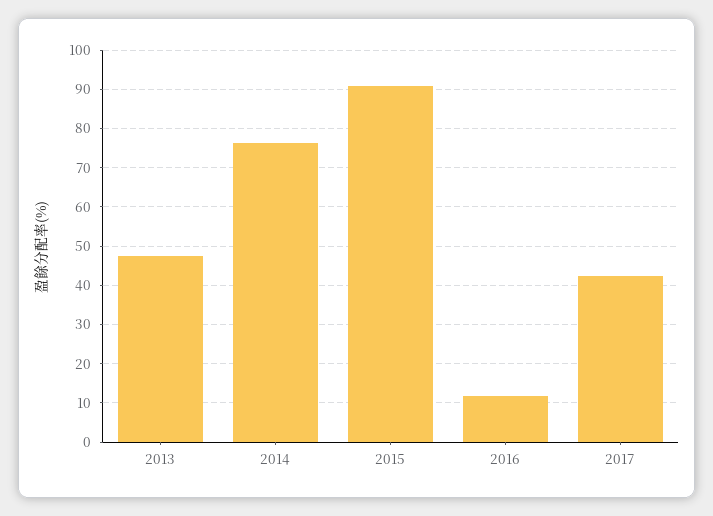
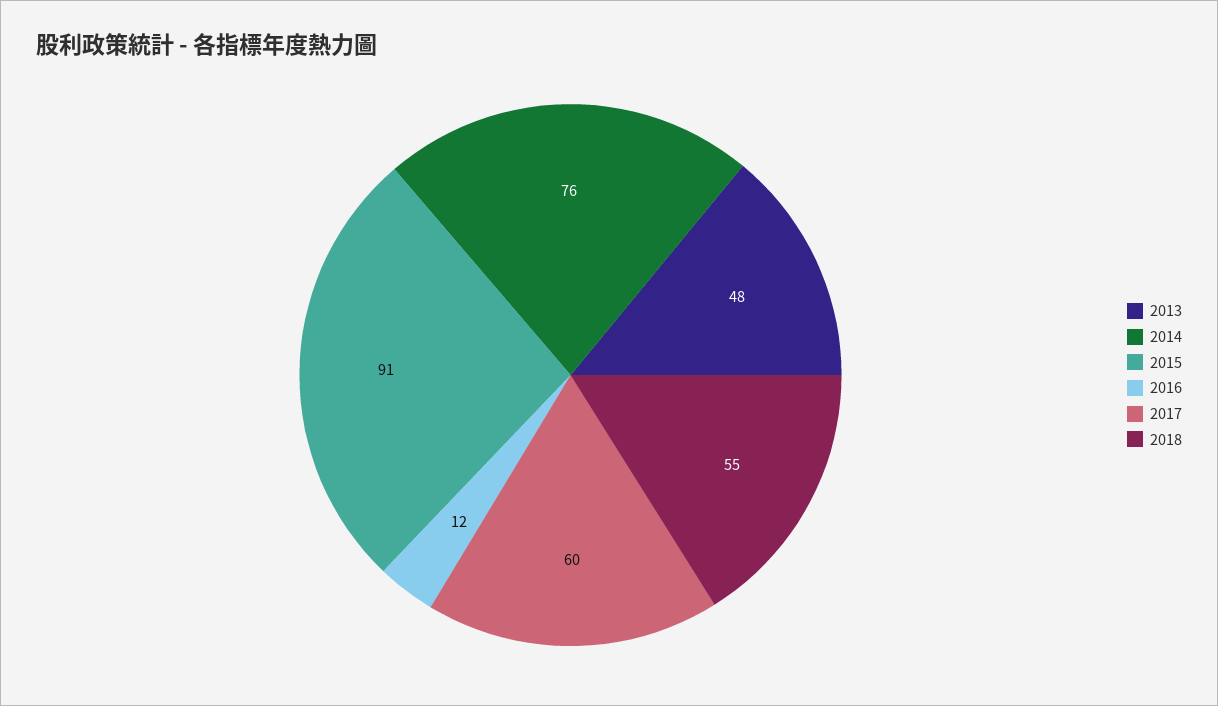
2017: 42 -> 60
2018: none -> 55

